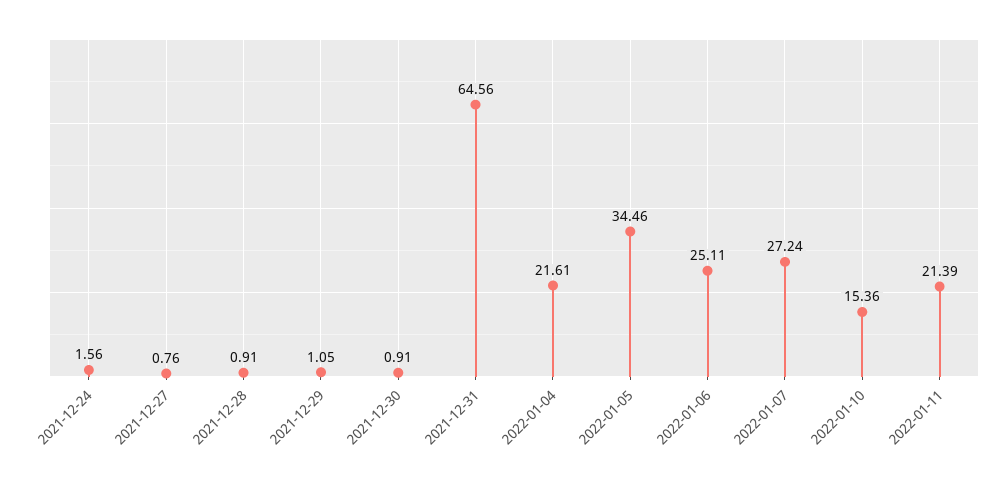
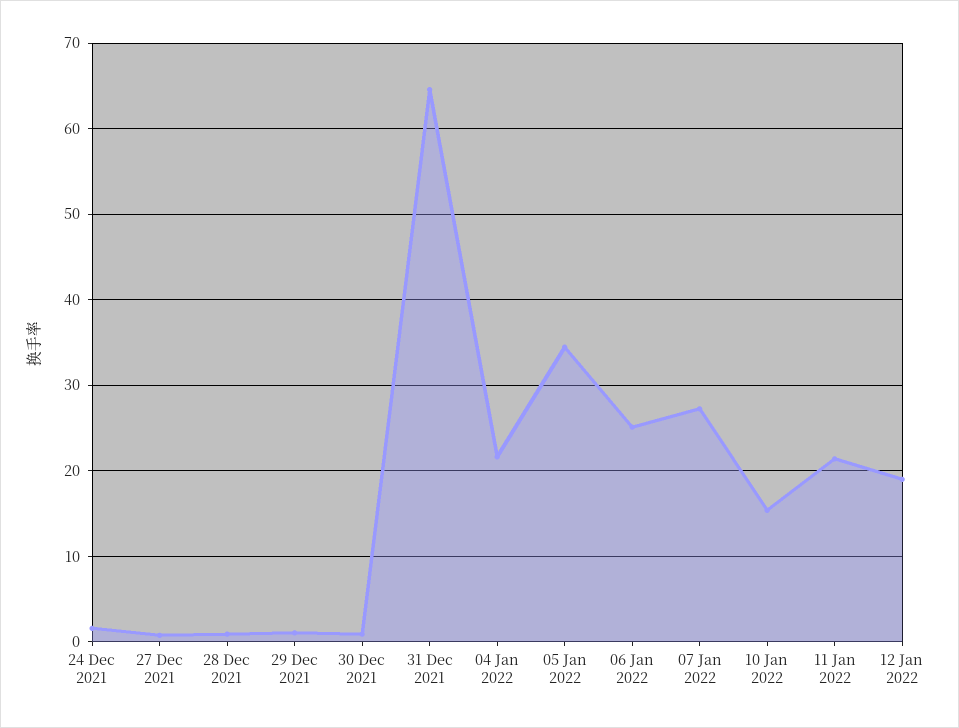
12 Jan 2022: none -> 19

